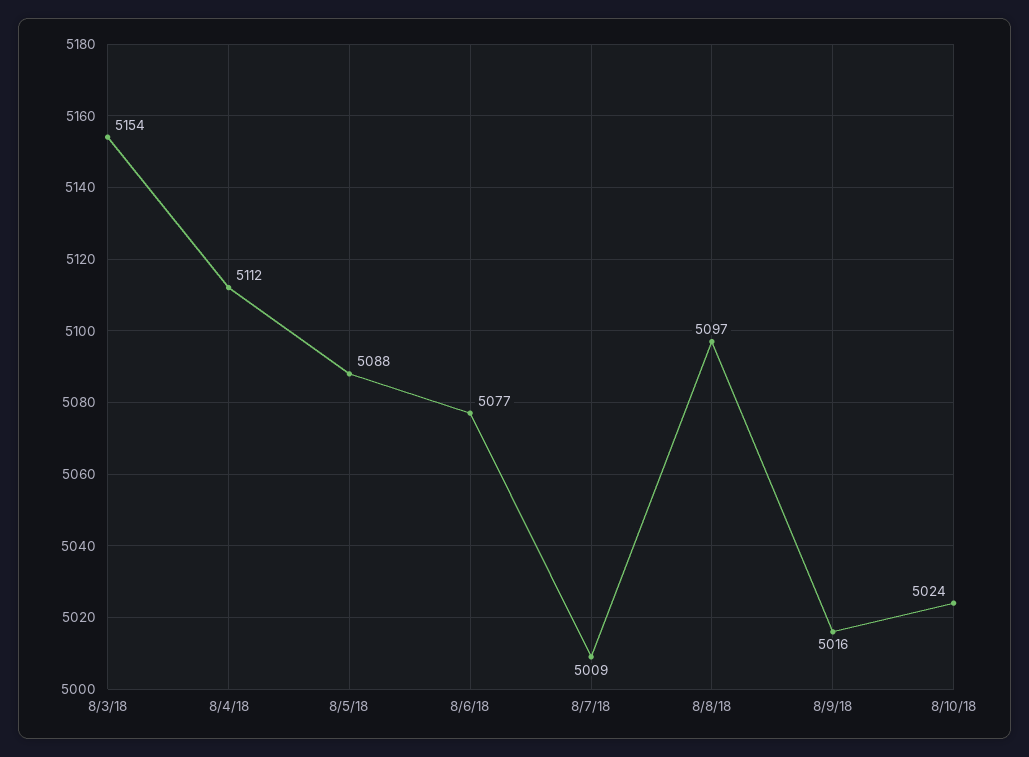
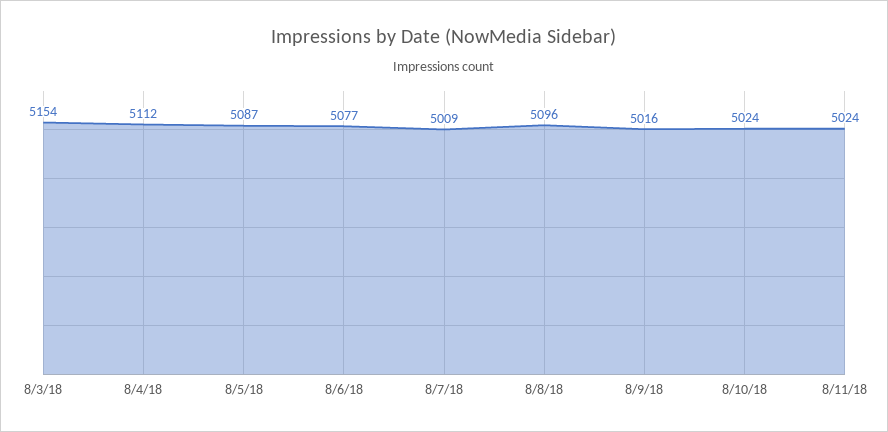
8/5/18: 5088 -> 5087
8/8/18: 5097 -> 5096
8/11/18: none -> 5024

